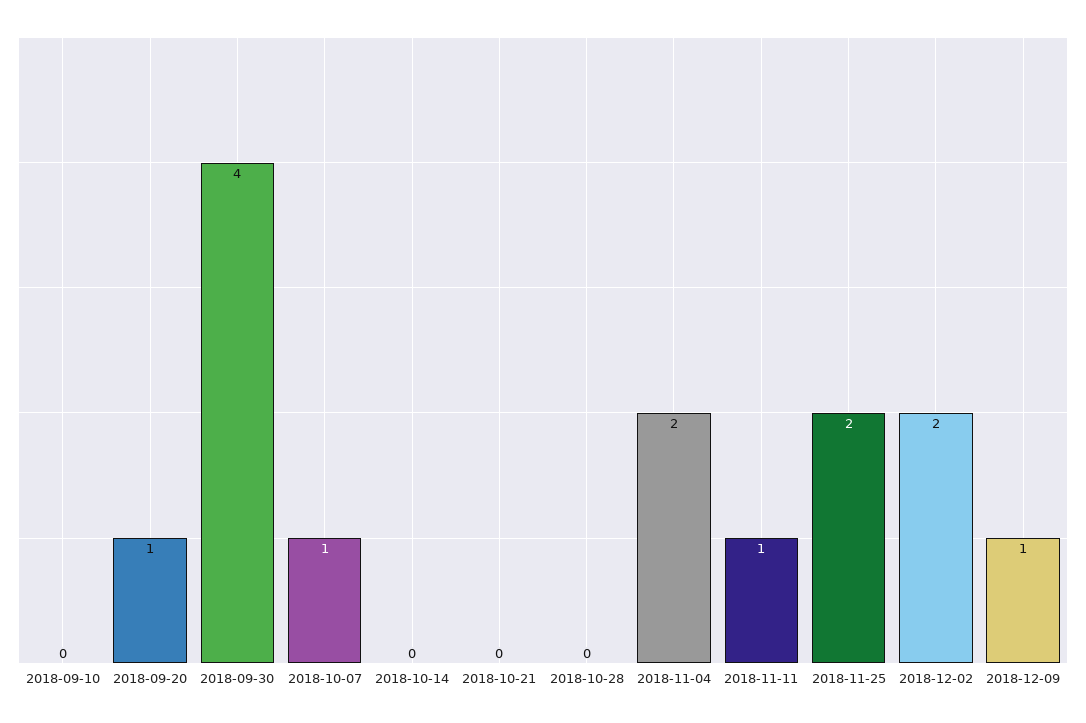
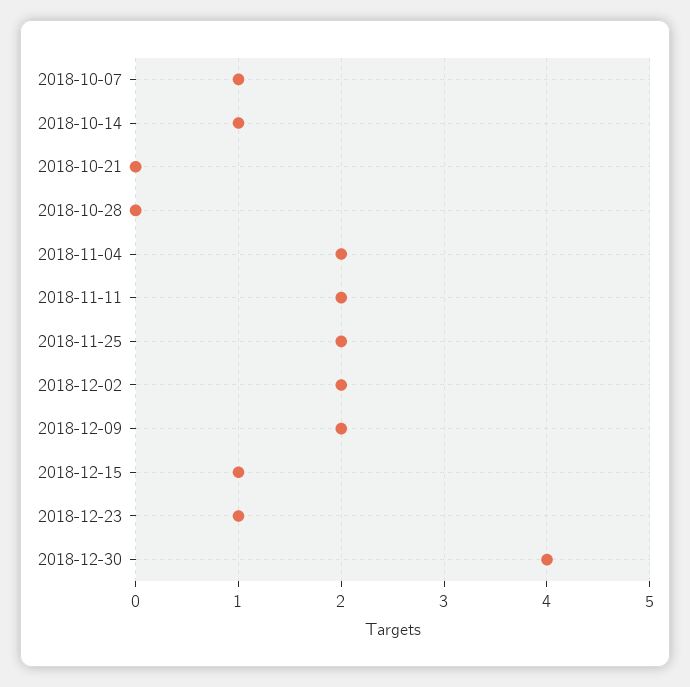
2018-09-10: 0 -> none
2018-09-20: 1 -> none
2018-09-30: 4 -> none
2018-10-14: 0 -> 1
2018-11-11: 1 -> 2
2018-12-09: 1 -> 2
2018-12-15: none -> 1
2018-12-23: none -> 1
2018-12-30: none -> 4

